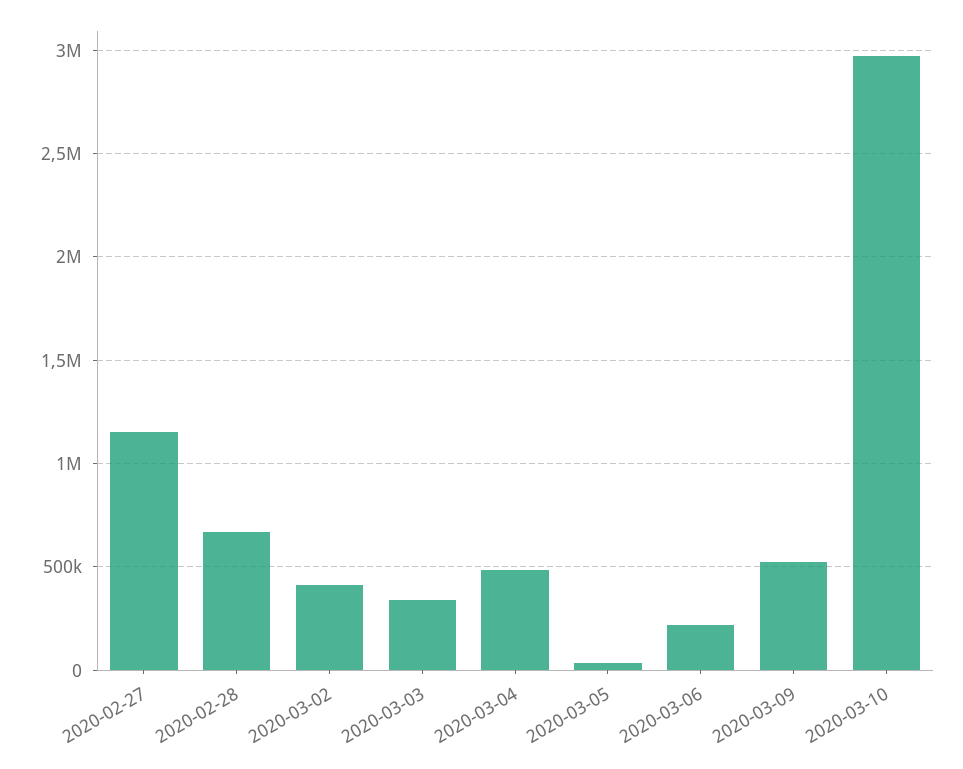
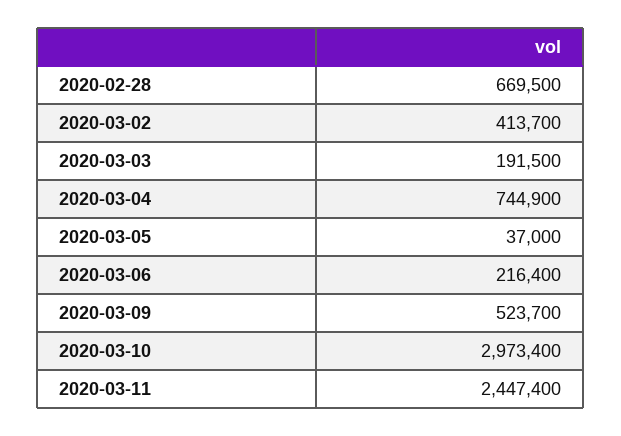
2020-02-27: 1150000 -> none
2020-03-03: 350000 -> 191500
2020-03-04: 500000 -> 744900
2020-03-11: none -> 2447400

